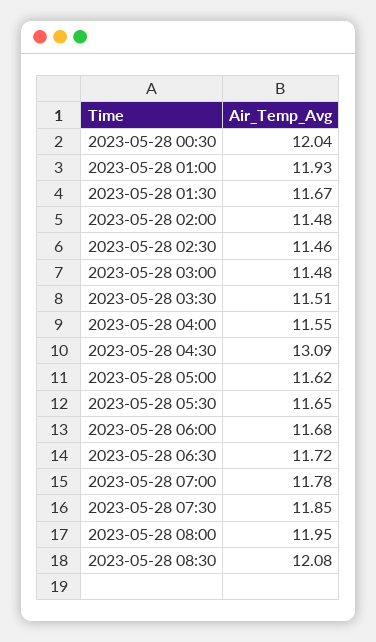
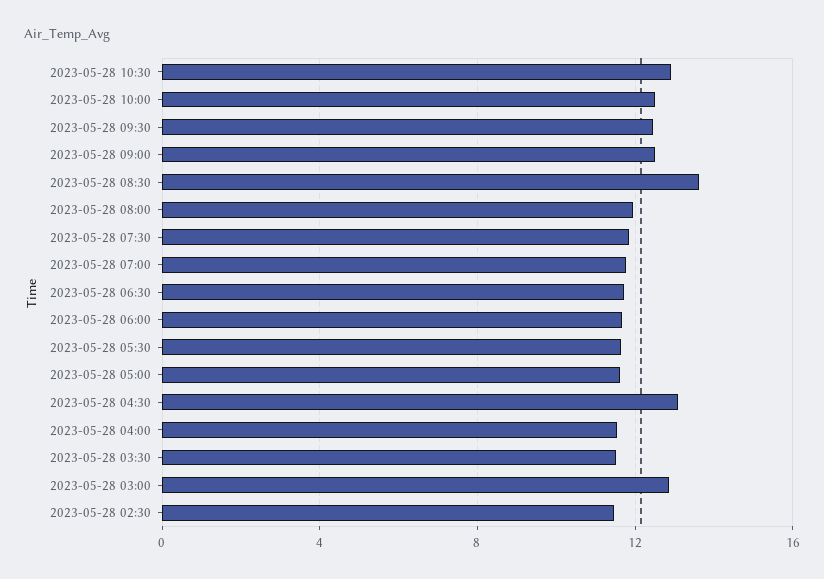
2023-05-28 00:30: 12.04 -> none
2023-05-28 01:00: 11.93 -> none
2023-05-28 01:30: 11.67 -> none
2023-05-28 02:00: 11.48 -> none
2023-05-28 03:00: 11.48 -> 13
2023-05-28 08:30: 12.08 -> 13.5
2023-05-28 10:30: none -> 13
2023-05-28 10:00: none -> 12.5
2023-05-28 09:30: none -> 12.5
2023-05-28 09:00: none -> 12.5

